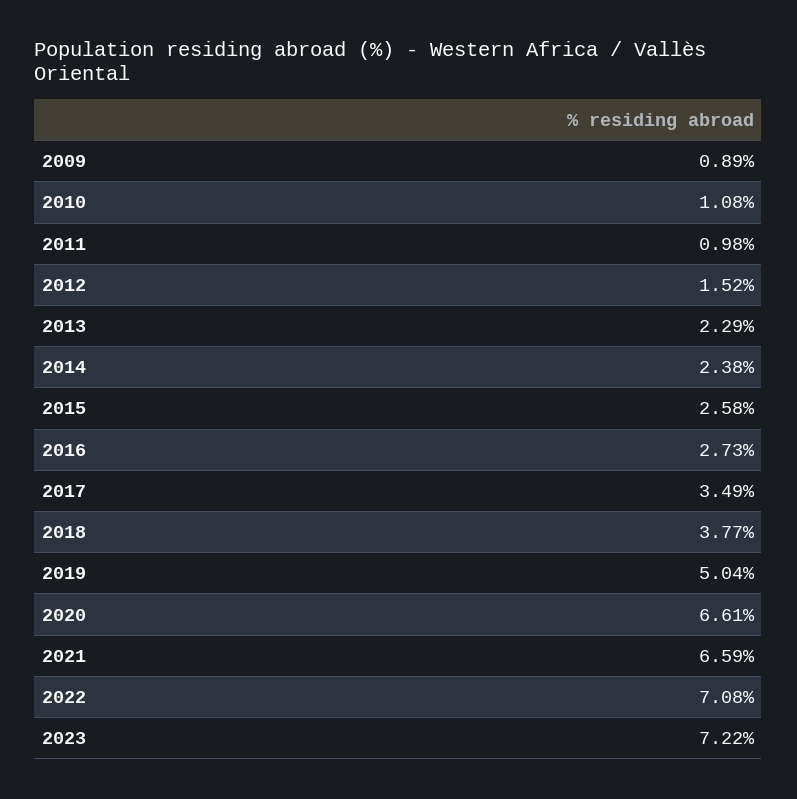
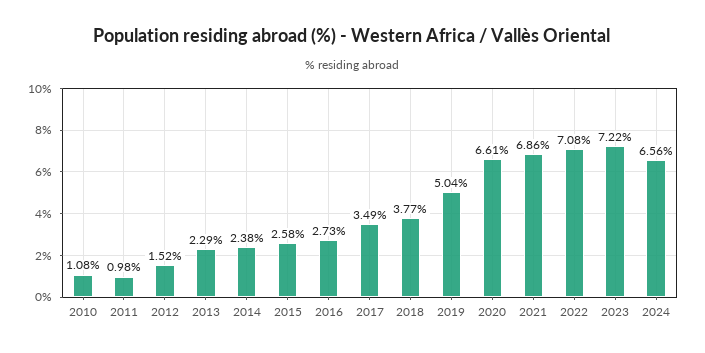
2009: 0.89 -> none
2021: 6.59 -> 6.86
2024: none -> 6.56

